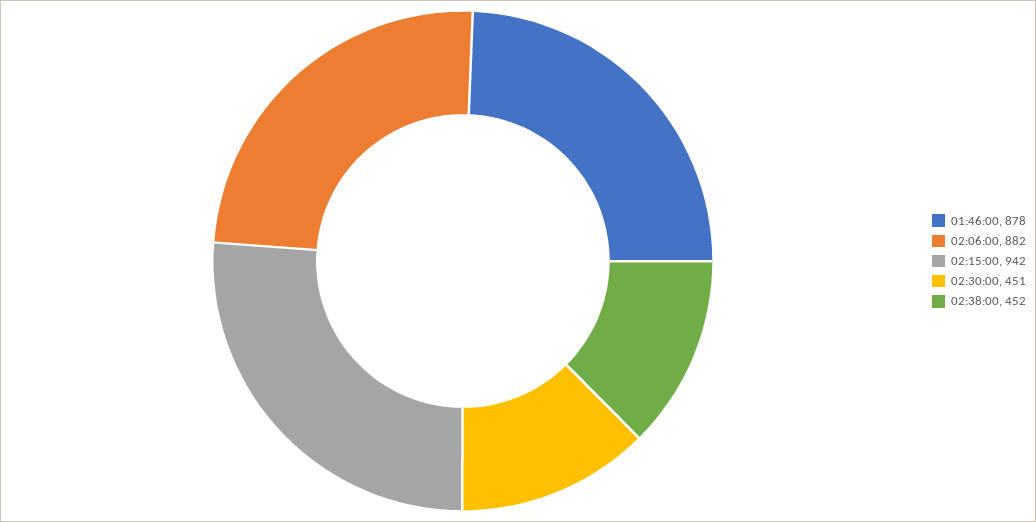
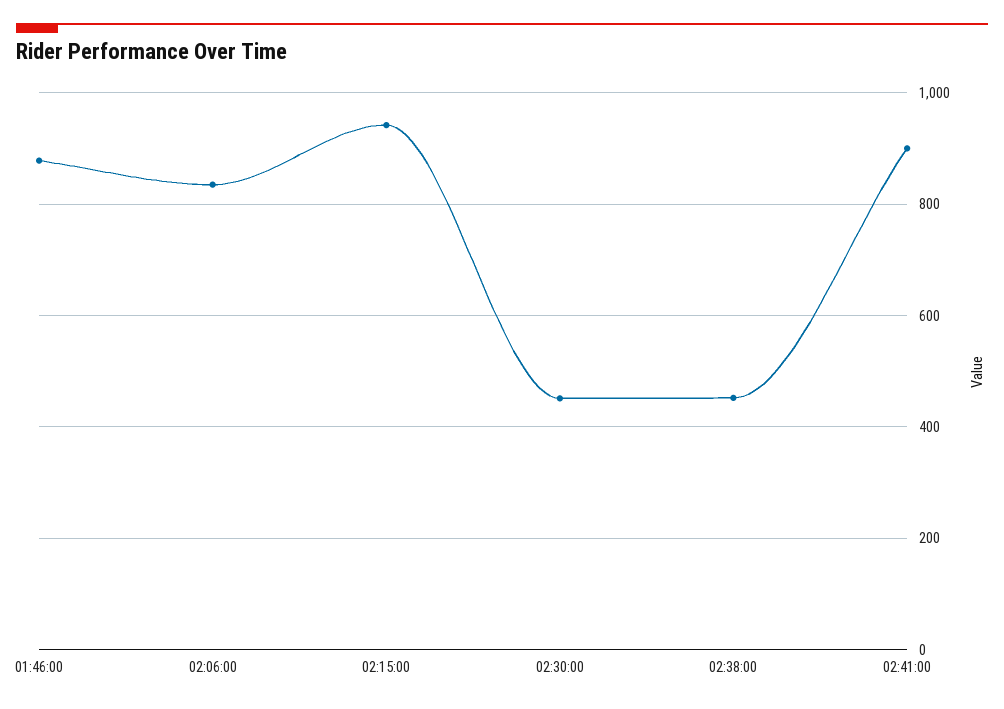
02:06:00: 882 -> 840
02:41:00: none -> 900

